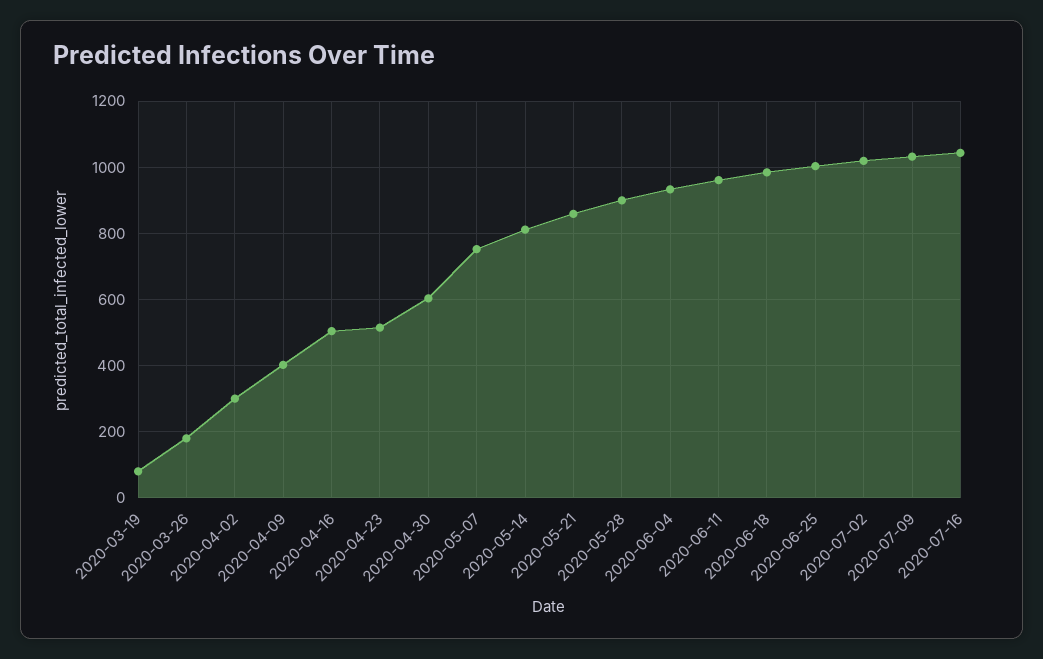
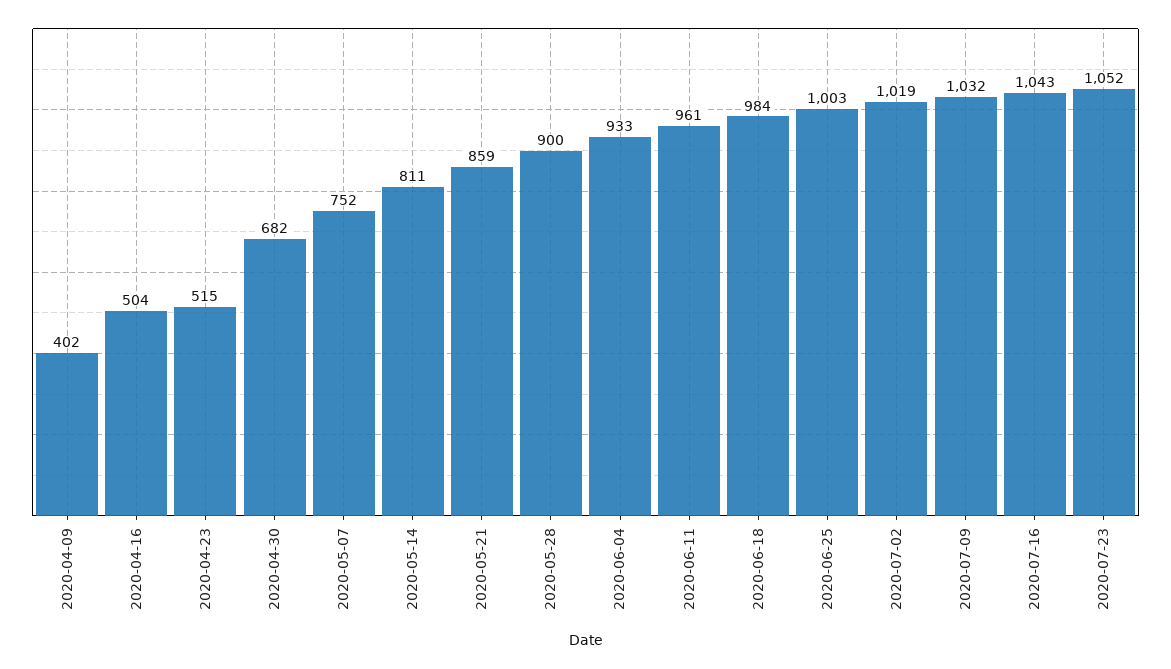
2020-03-19: 80 -> none
2020-03-26: 180 -> none
2020-04-02: 300 -> none
2020-04-30: 600 -> 682
2020-07-23: none -> 1052

